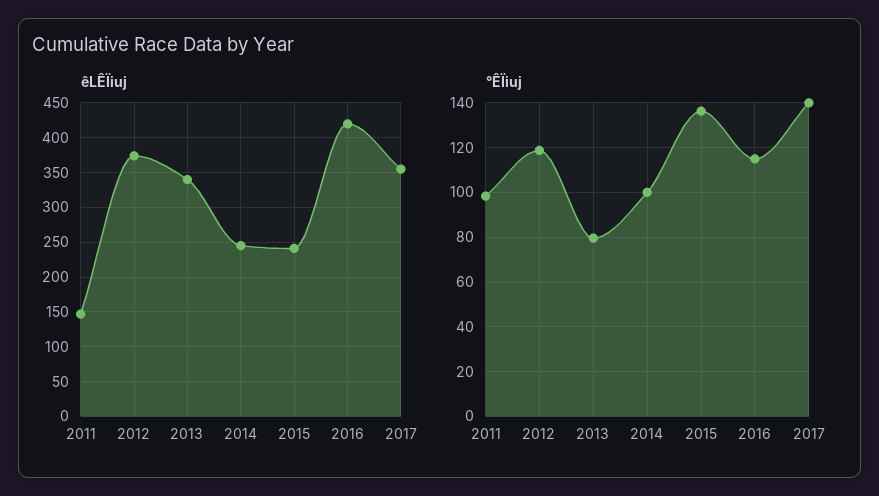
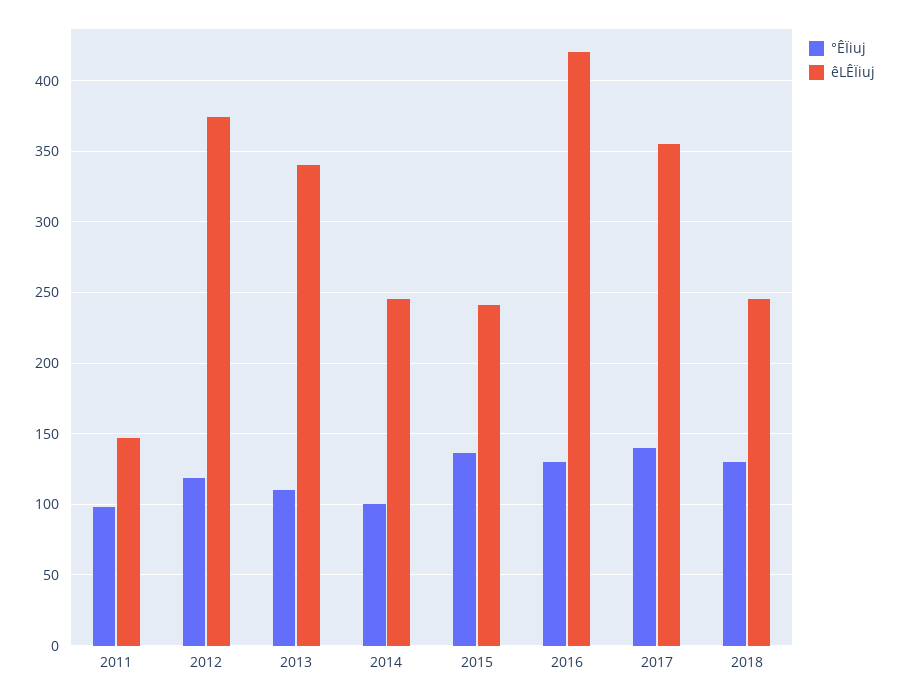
°ÊÏiuj, 2013: 80 -> 110
°ÊÏiuj, 2016: 115 -> 130
°ÊÏiuj, 2018: none -> 130
êLÊÏiuj, 2018: none -> 245

